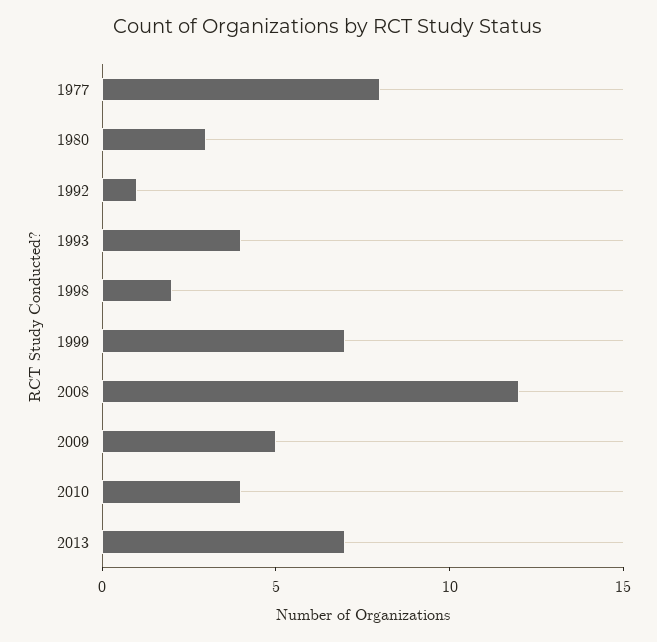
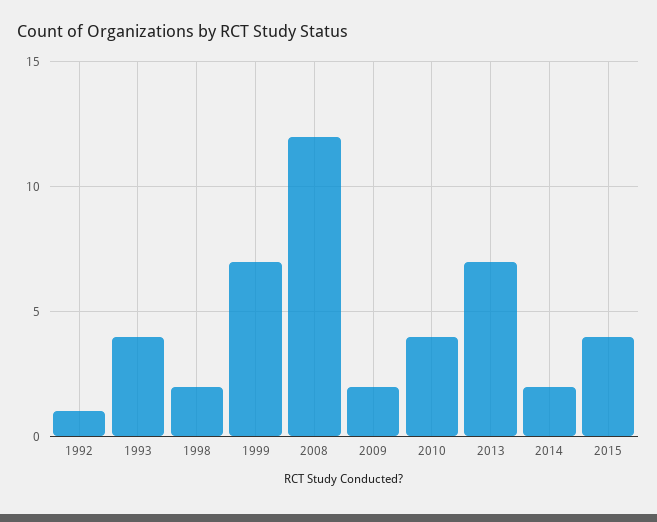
1977: 8 -> none
1980: 3 -> none
2009: 5 -> 2
2014: none -> 2
2015: none -> 4

